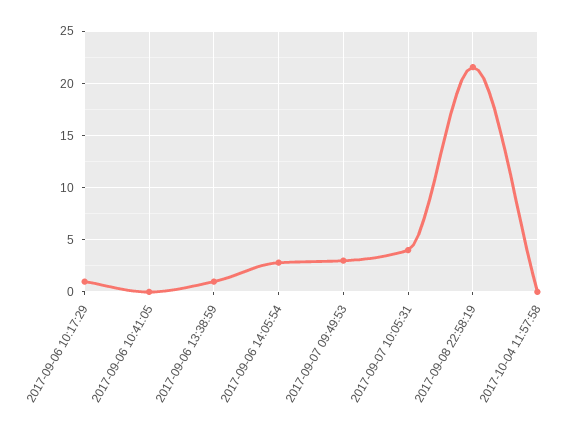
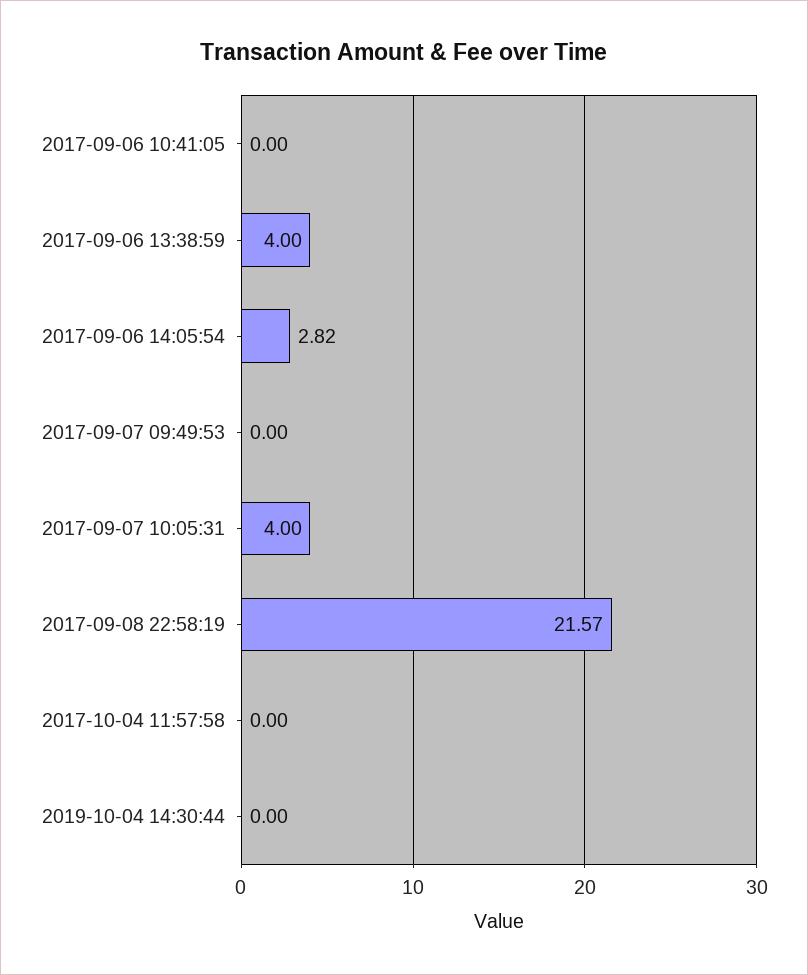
2017-09-06 10:17:29: 1 -> none
2017-09-06 13:38:59: 1 -> 4
2017-09-07 09:49:53: 3 -> 0
2019-10-04 14:30:44: none -> 0

